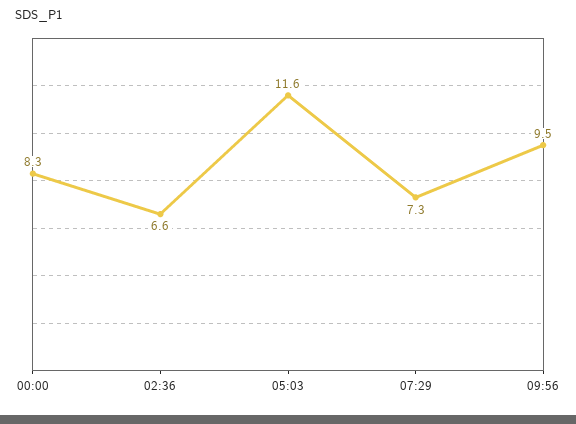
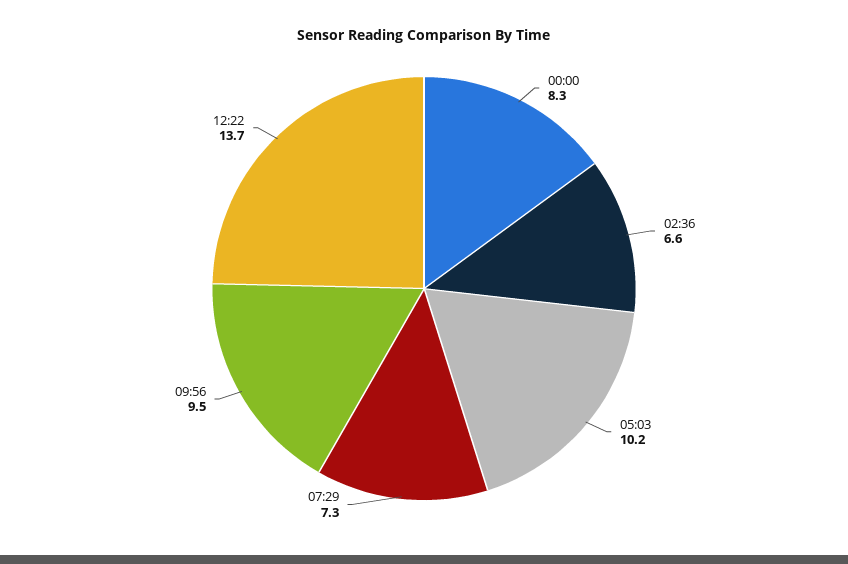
05:03: 11.6 -> 10.2
12:22: none -> 13.7

